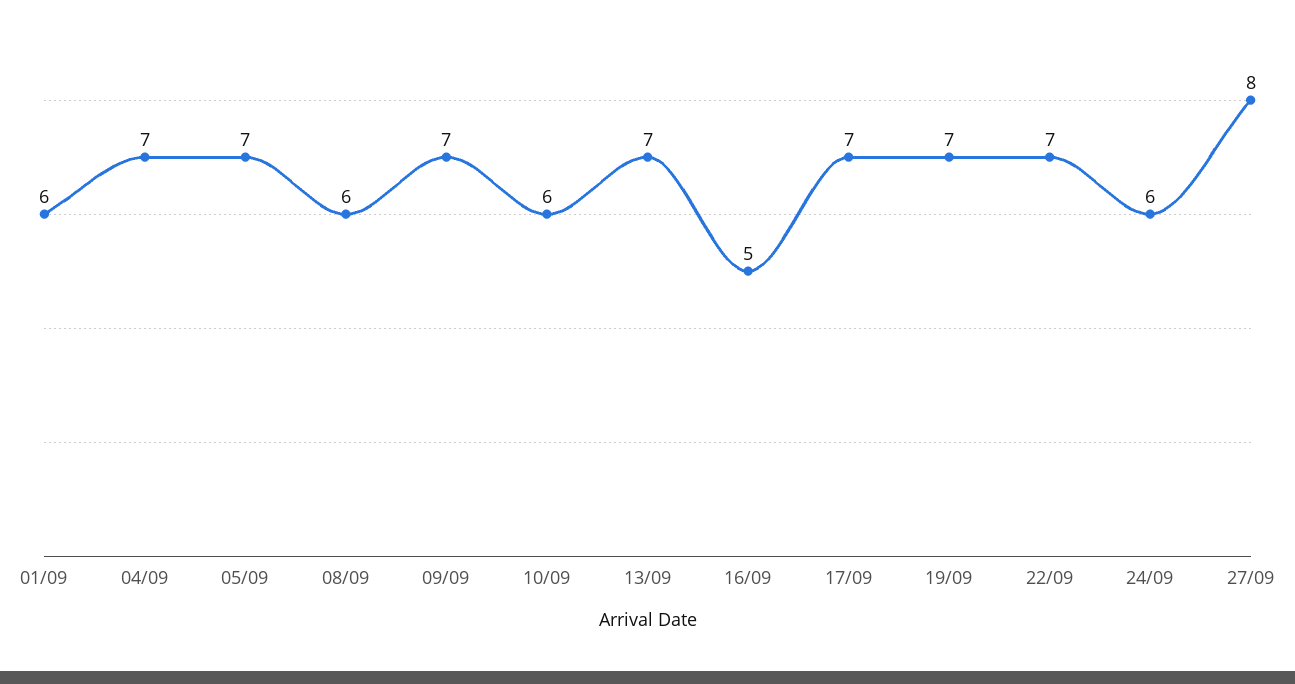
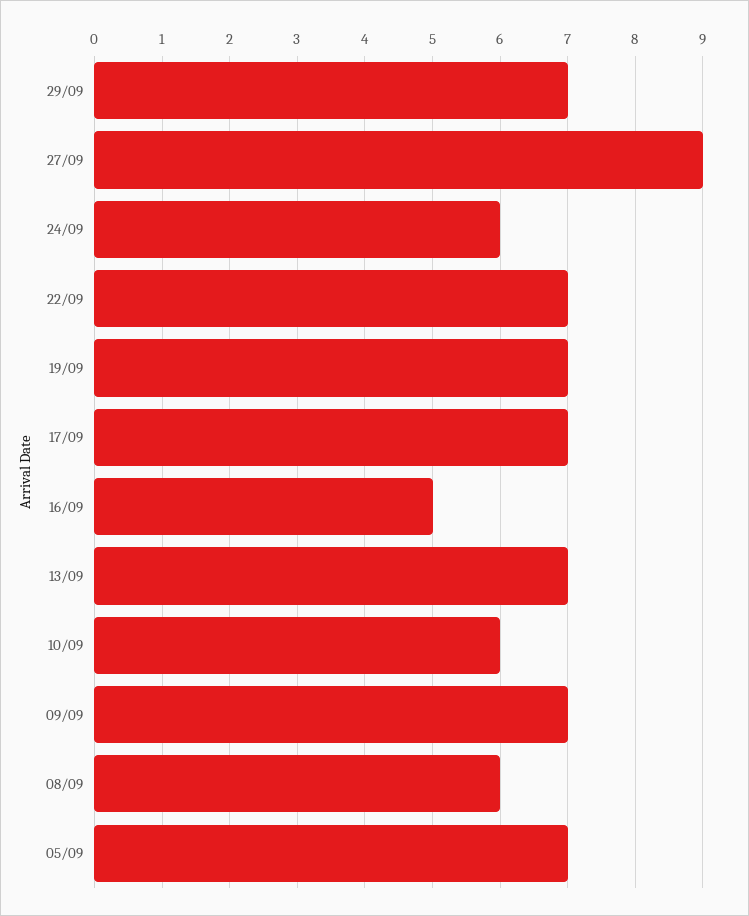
01/09: 6 -> none
04/09: 7 -> none
27/09: 8 -> 9
29/09: none -> 7

